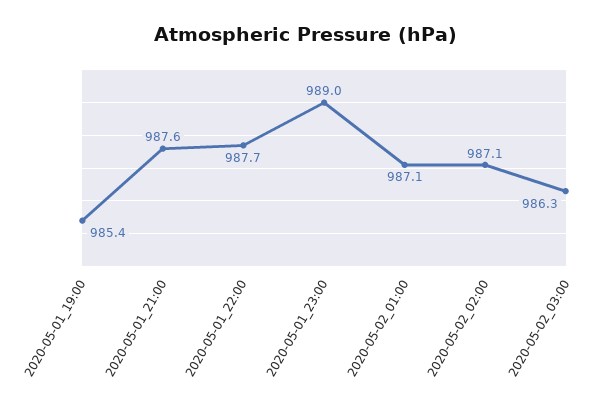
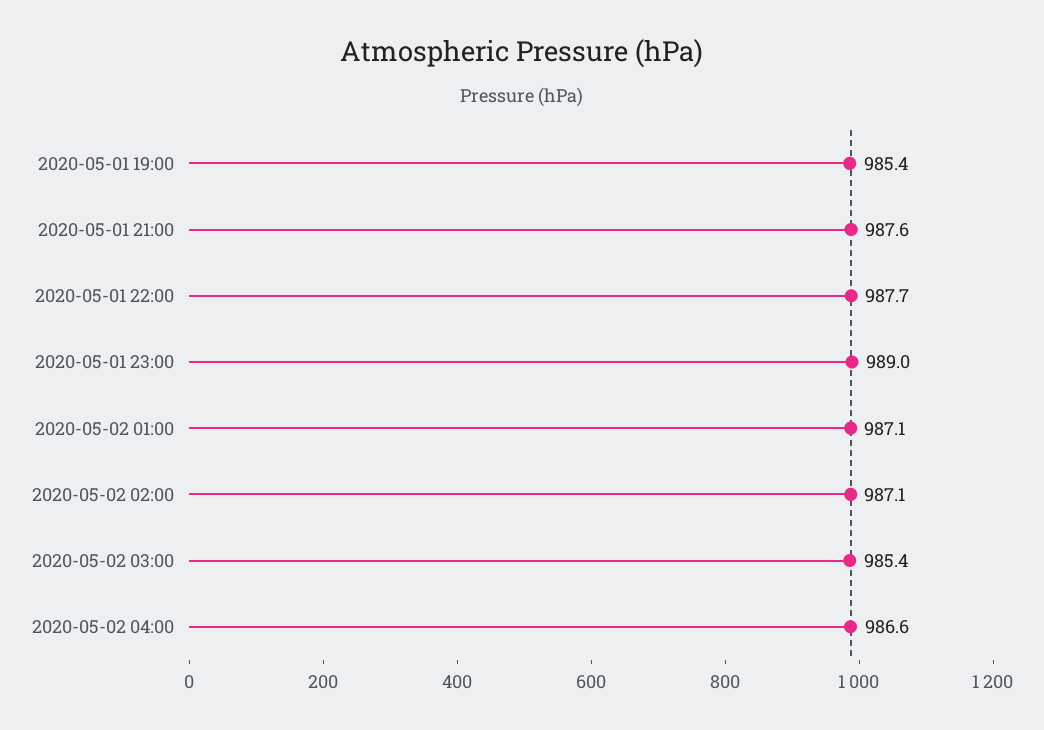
2020-05-02_03:00: 986.3 -> 985.4
2020-05-02 04:00: none -> 986.6

